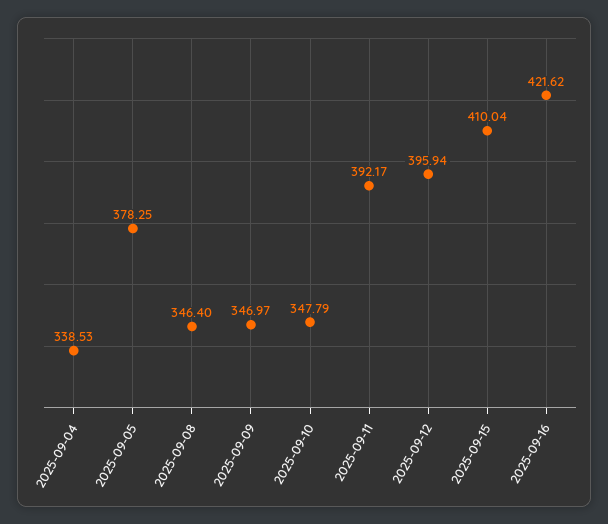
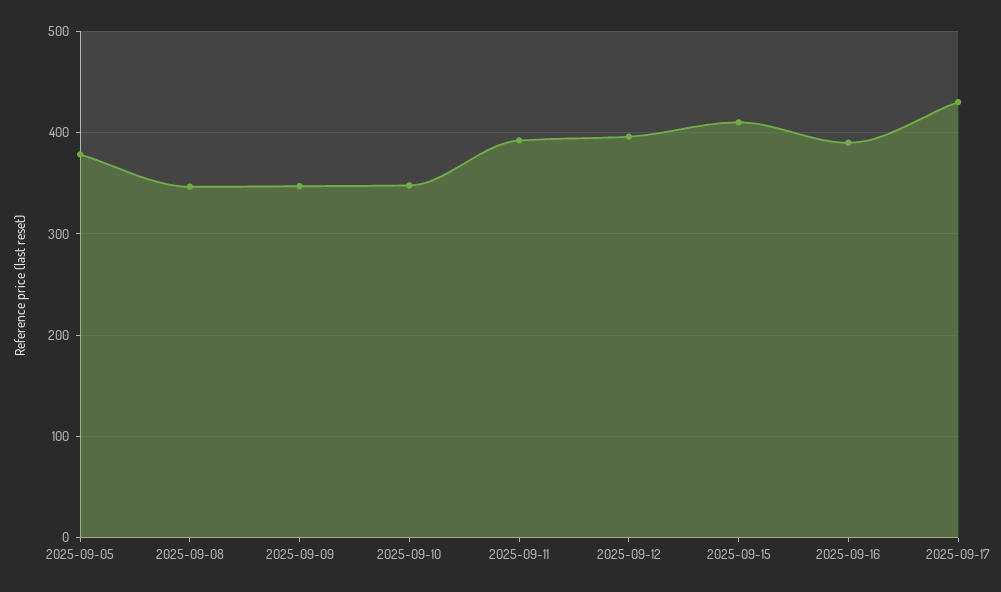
2025-09-04: 338.53 -> none
2025-09-16: 421.62 -> 390
2025-09-17: none -> 430

